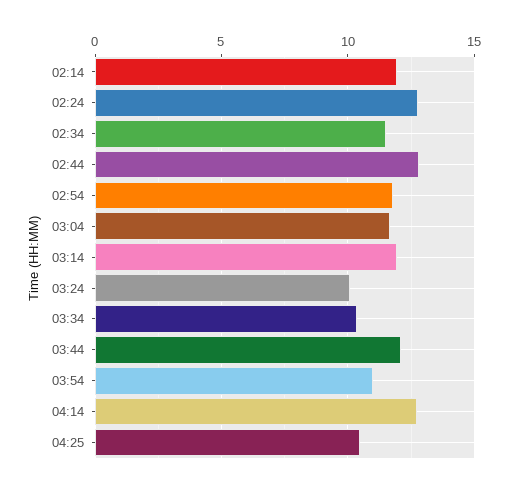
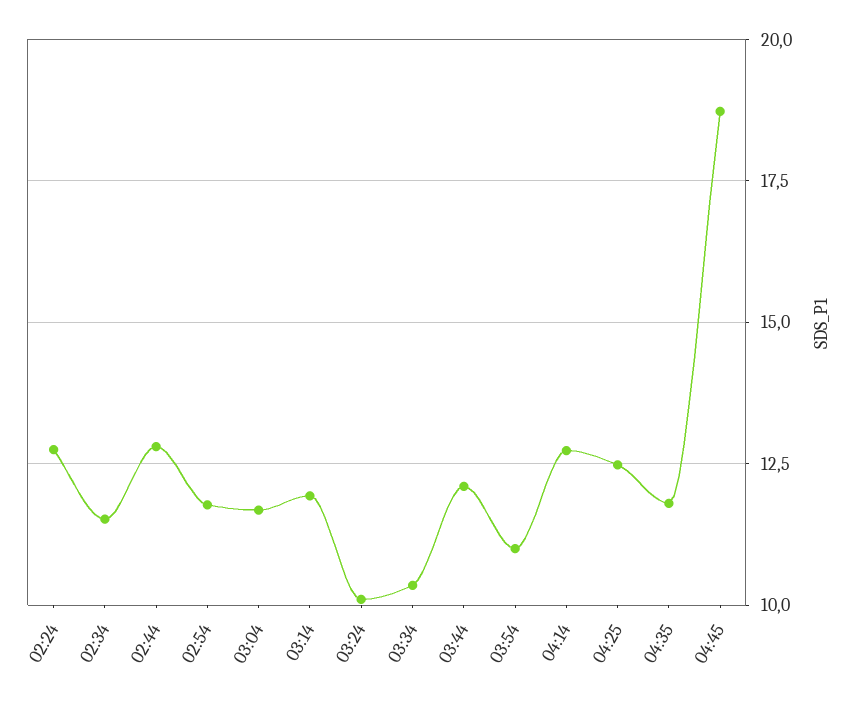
02:14: 12 -> none
04:25: 10.5 -> 12.5
04:35: none -> 11.75
04:45: none -> 18.75

